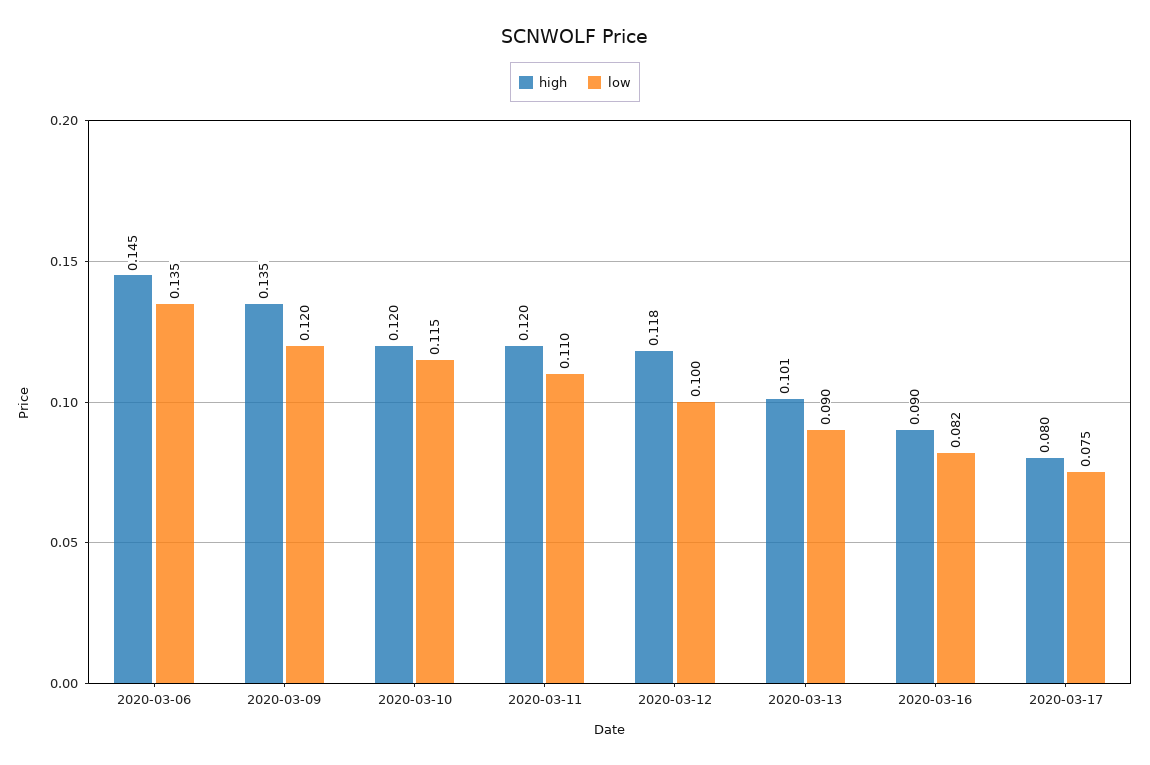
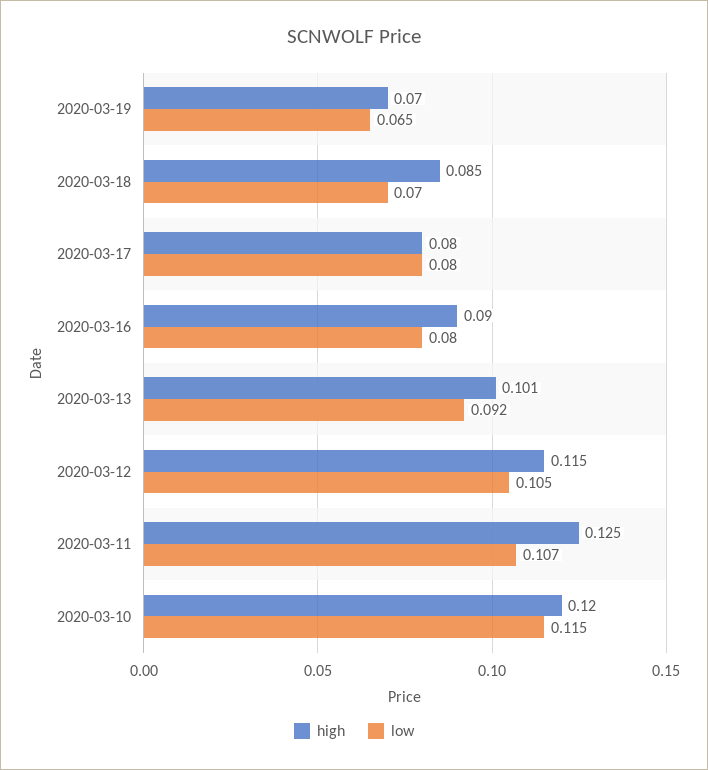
high, 2020-03-06: 0.145 -> none
low, 2020-03-06: 0.135 -> none
high, 2020-03-09: 0.135 -> none
low, 2020-03-09: 0.12 -> none
high, 2020-03-11: 0.12 -> 0.125
low, 2020-03-11: 0.11 -> 0.107
high, 2020-03-12: 0.118 -> 0.115
low, 2020-03-12: 0.1 -> 0.105
low, 2020-03-13: 0.09 -> 0.092
low, 2020-03-16: 0.082 -> 0.08
low, 2020-03-17: 0.075 -> 0.08
high, 2020-03-19: none -> 0.07
low, 2020-03-19: none -> 0.065
high, 2020-03-18: none -> 0.085
low, 2020-03-18: none -> 0.07

